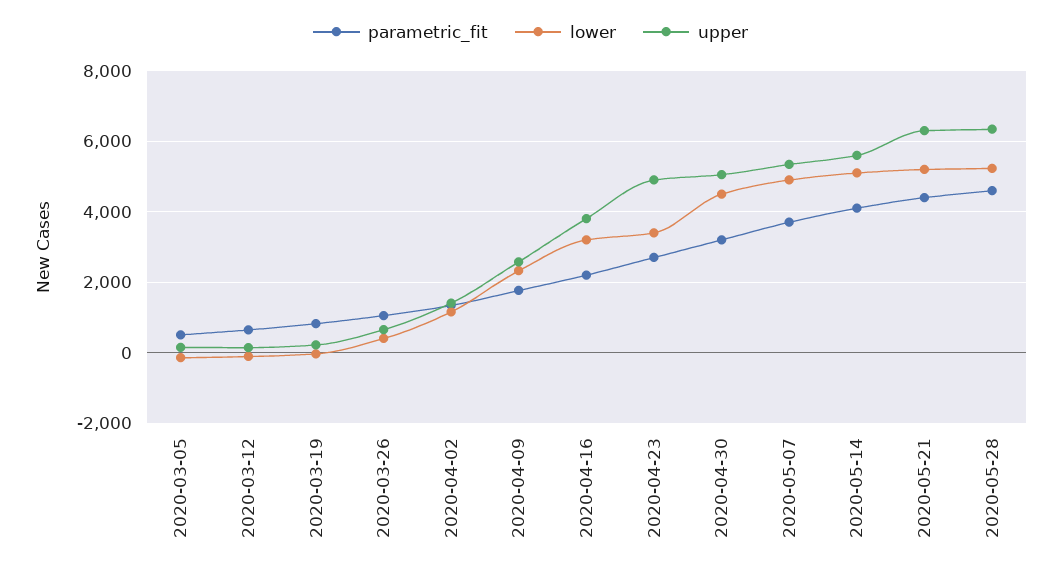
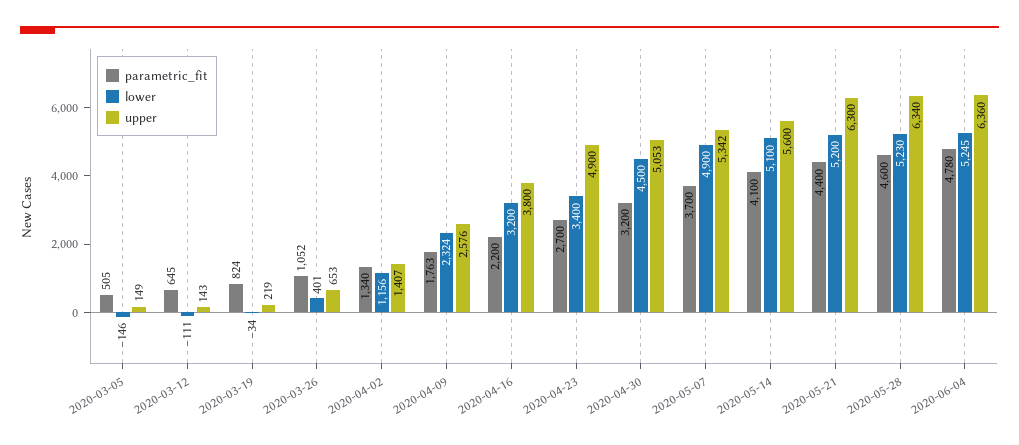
parametric_fit, 2020-06-04: none -> 4780
lower, 2020-06-04: none -> 5245
upper, 2020-06-04: none -> 6360

